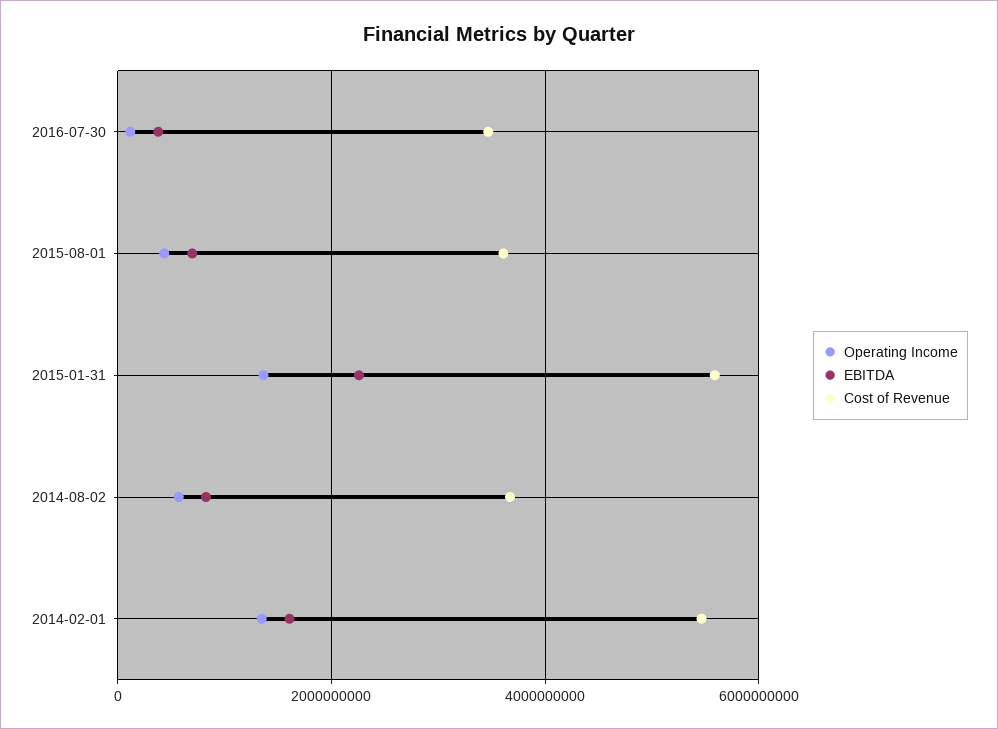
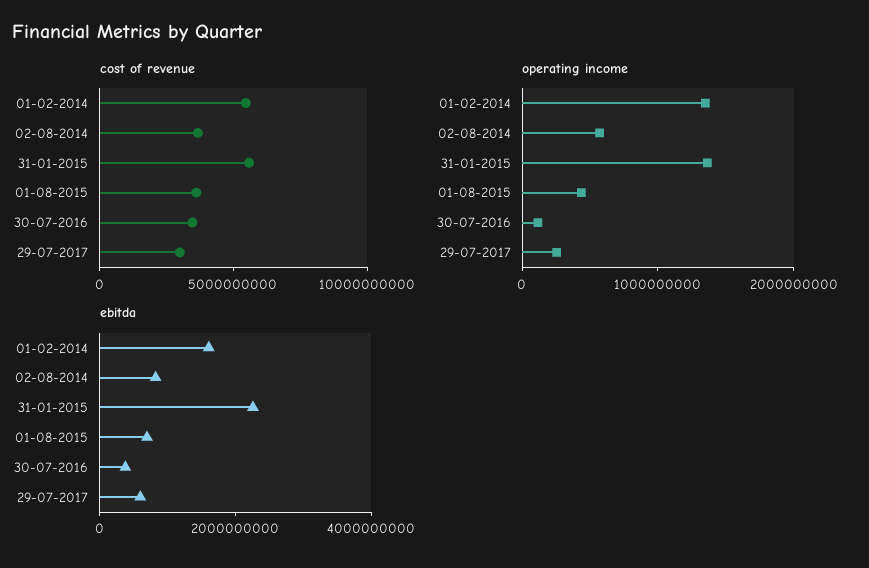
Cost of Revenue, 29-07-2017: none -> 3000000000
Operating Income, 29-07-2017: none -> 200000000
EBITDA, 29-07-2017: none -> 500000000

